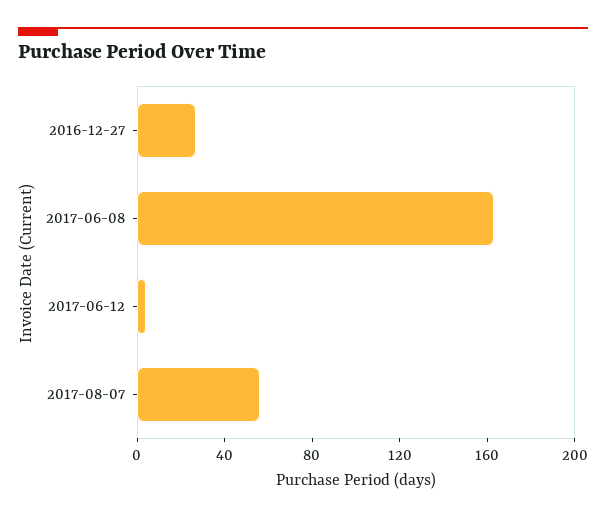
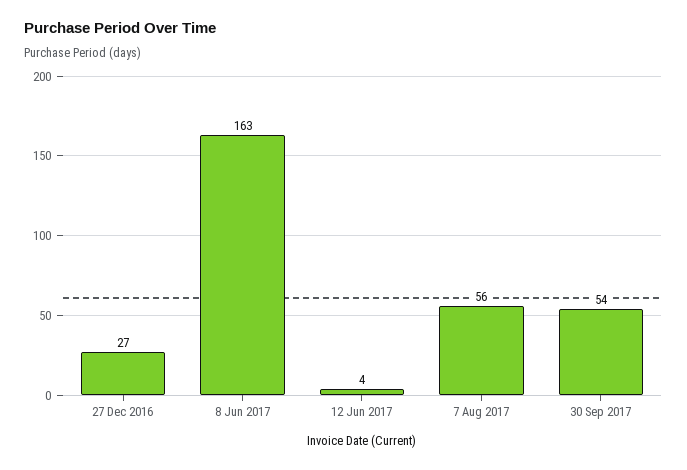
30 Sep 2017: none -> 54

